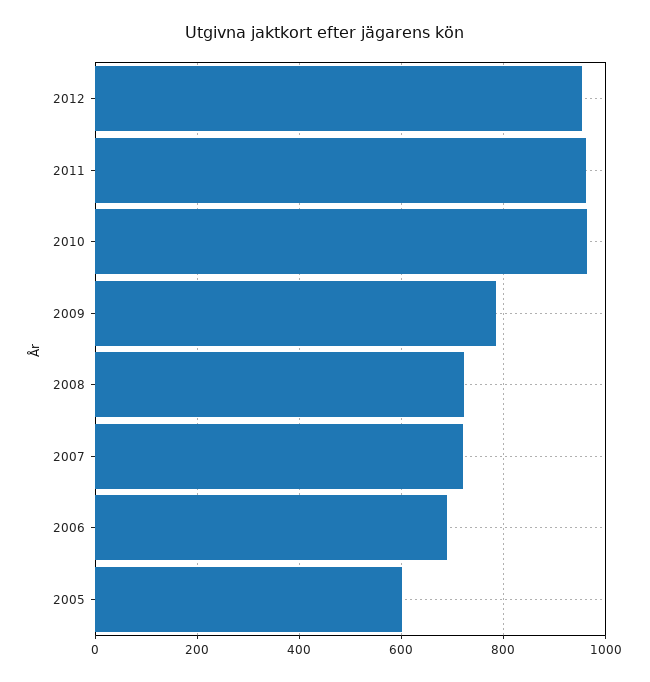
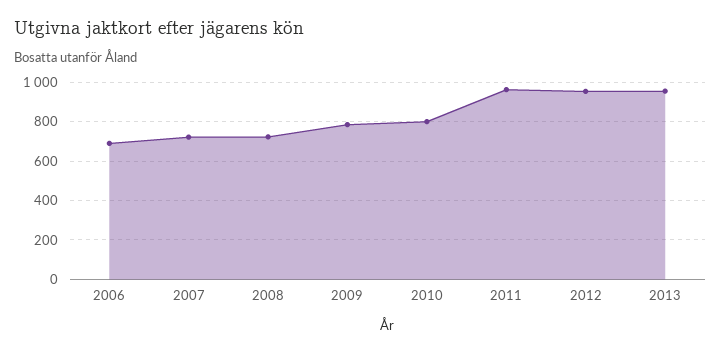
2010: 960 -> 800
2005: 600 -> none
2013: none -> 950

